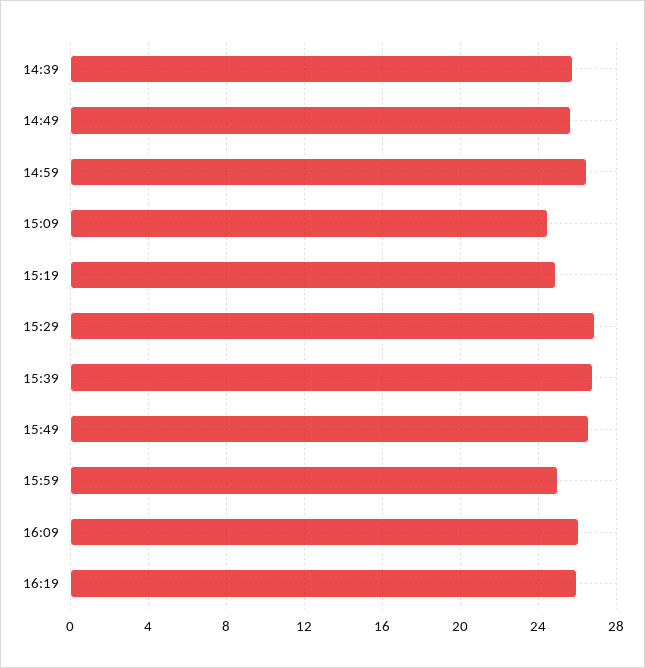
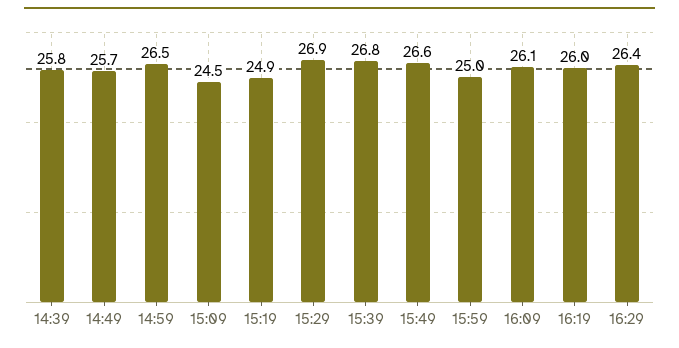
16:29: none -> 26.4

